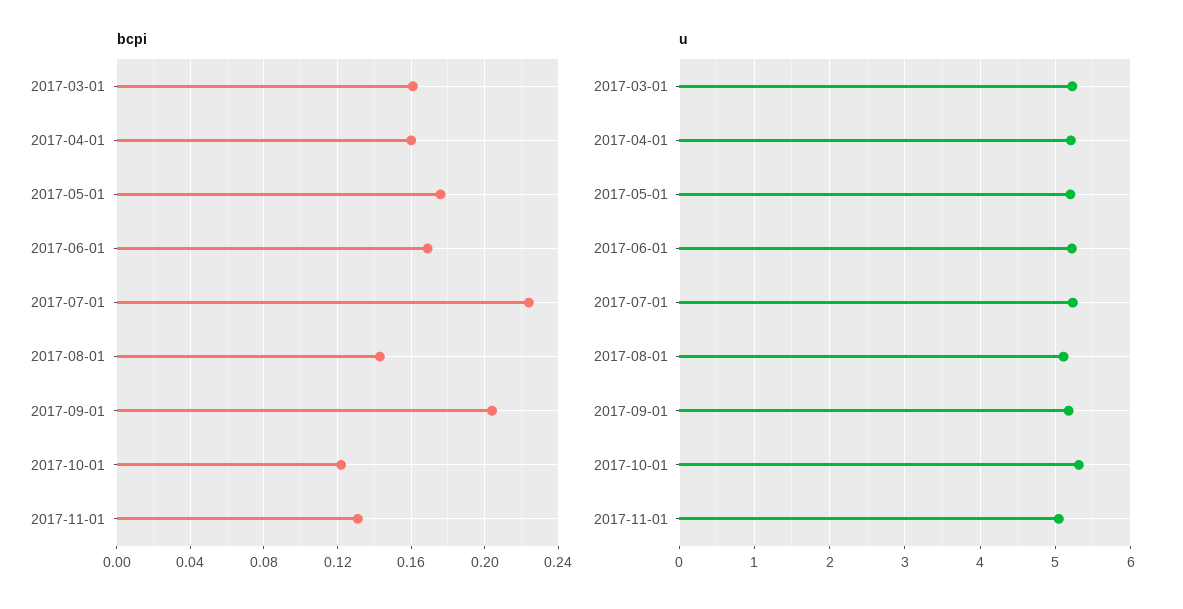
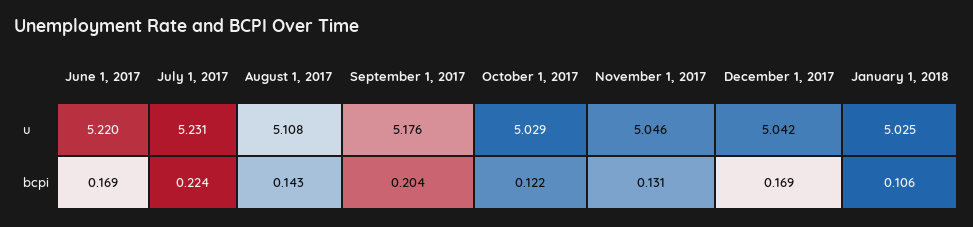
bcpi, 2017-03-01: 0.16 -> none
bcpi, 2017-04-01: 0.16 -> none
bcpi, 2017-05-01: 0.175 -> none
u, 2017-03-01: 5.2 -> none
u, 2017-04-01: 5.2 -> none
u, 2017-05-01: 5.2 -> none
u, 2017-10-01: 5.3 -> 5.029
u, December 1, 2017: none -> 5.042
u, January 1, 2018: none -> 5.025
bcpi, December 1, 2017: none -> 0.169
bcpi, January 1, 2018: none -> 0.106

